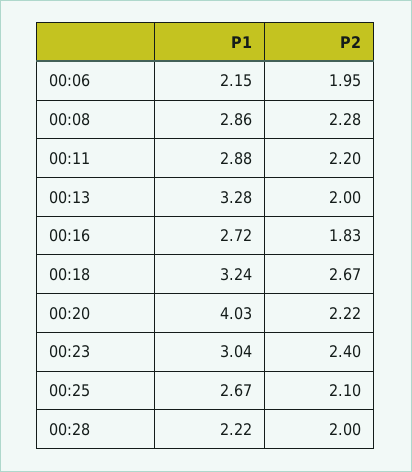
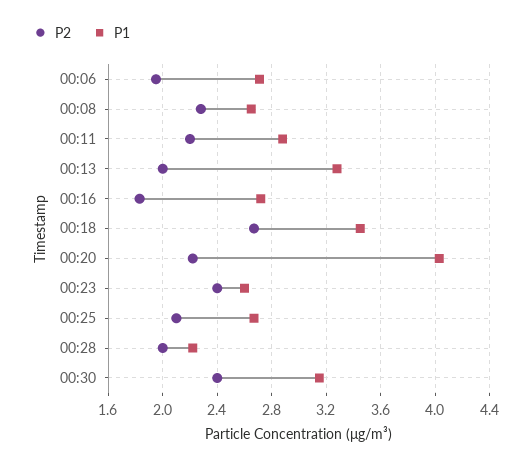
P1, 00:06: 2.15 -> 2.7
P1, 00:08: 2.86 -> 2.65
P1, 00:18: 3.24 -> 3.45
P1, 00:23: 3.04 -> 2.6
P2, 00:30: none -> 2.4
P1, 00:30: none -> 3.15

